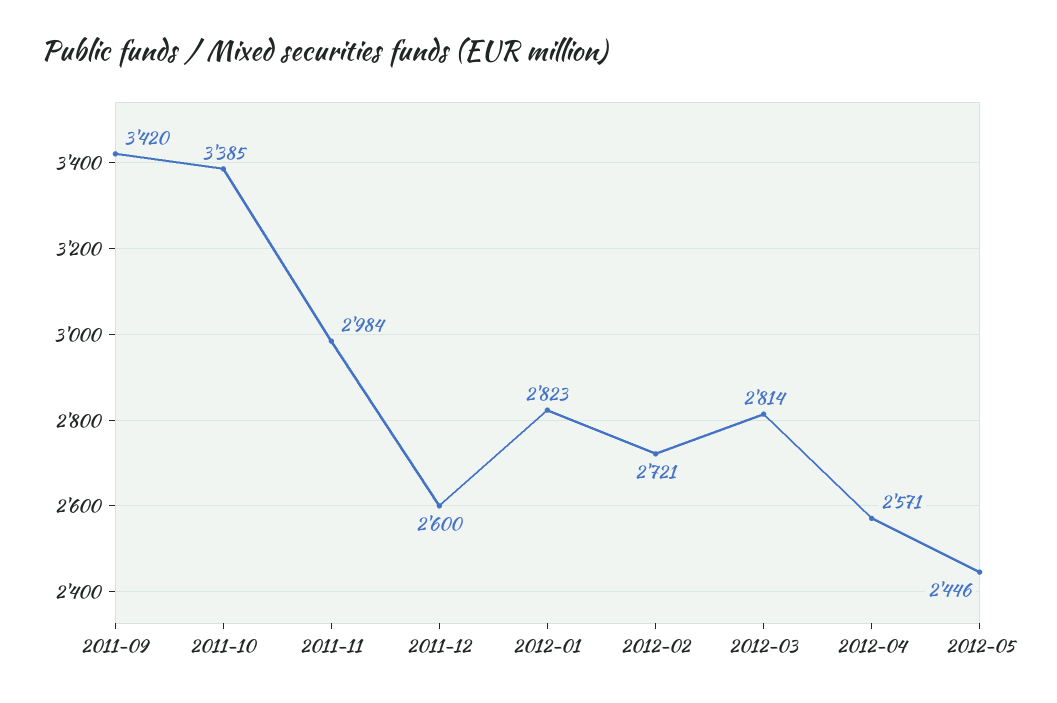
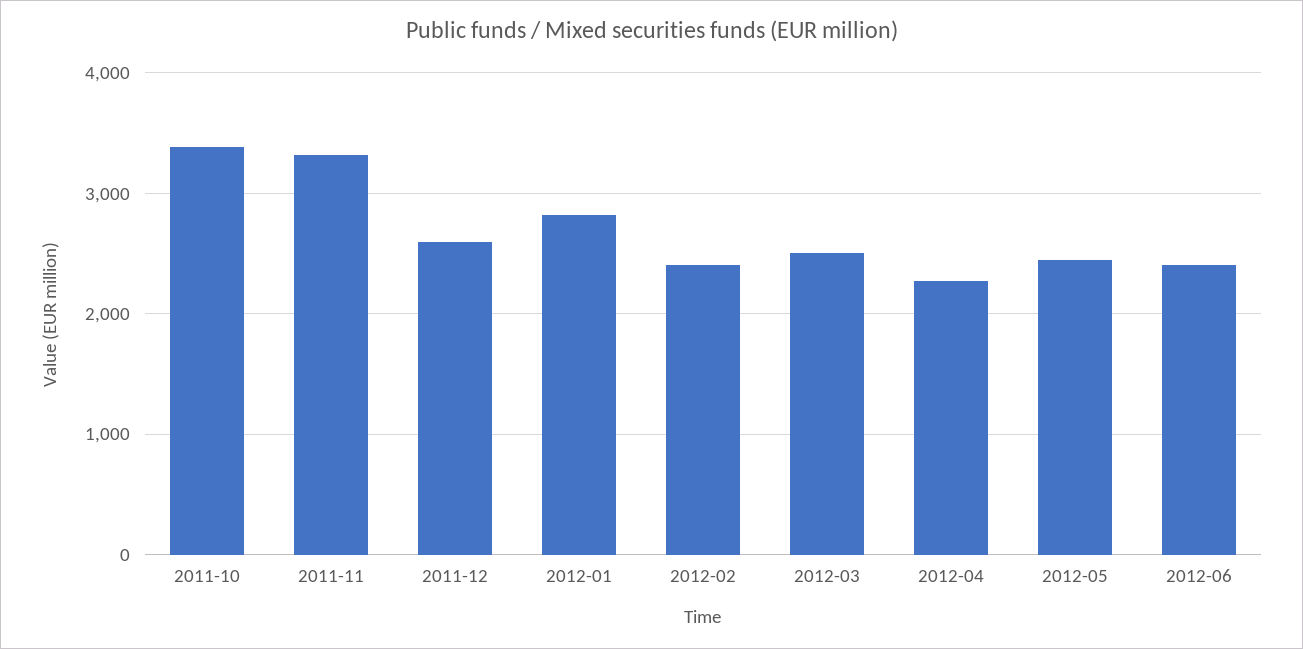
2011-09: 3420 -> none
2011-11: 2984 -> 3300
2012-02: 2721 -> 2400
2012-03: 2814 -> 2500
2012-04: 2571 -> 2300
2012-06: none -> 2400

